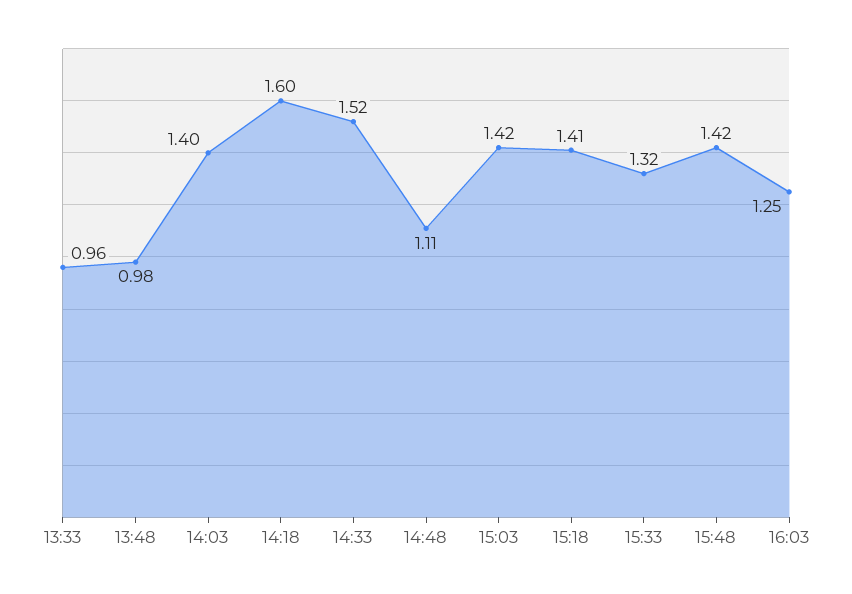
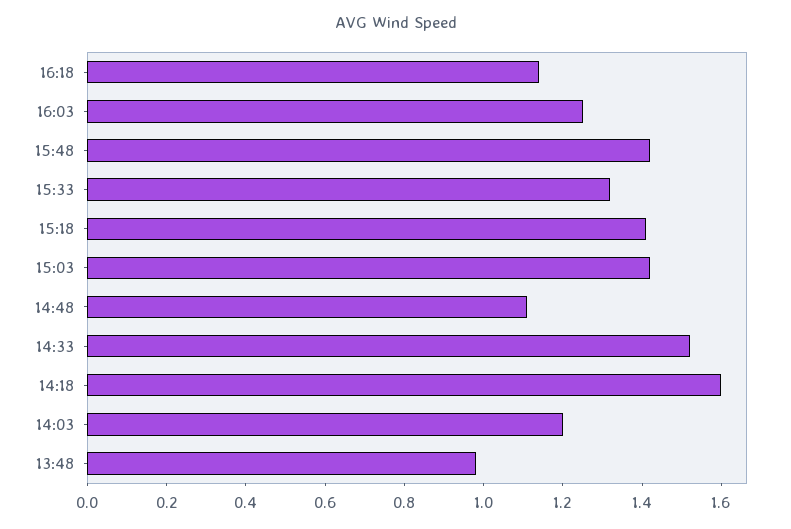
13:33: 0.96 -> none
14:03: 1.4 -> 1.2
16:18: none -> 1.15

